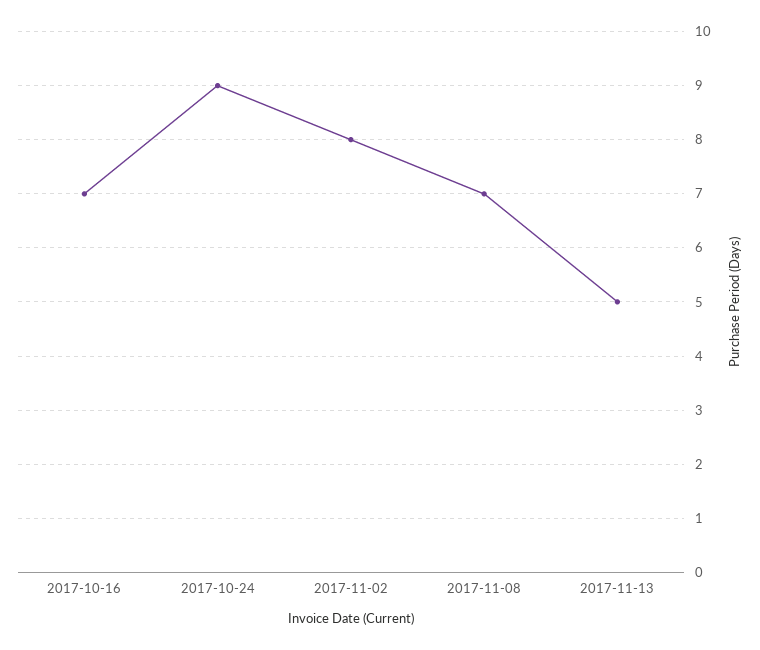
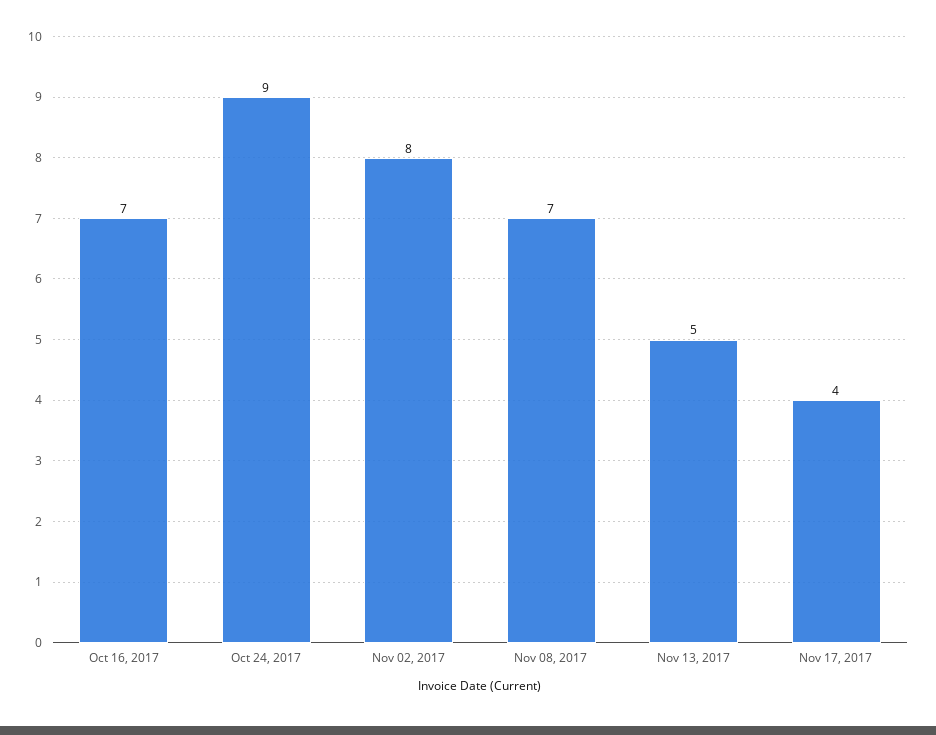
Nov 17, 2017: none -> 4

